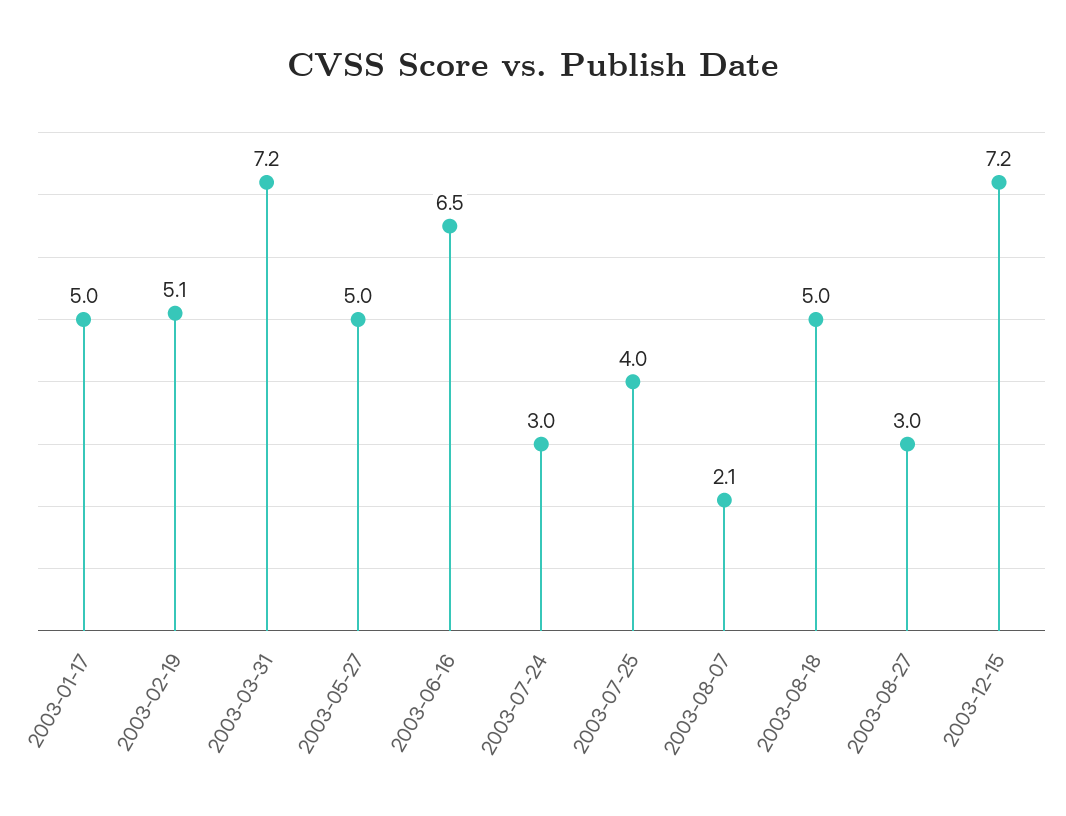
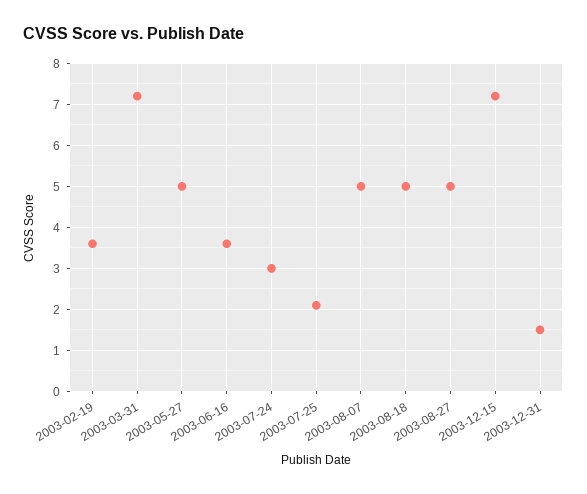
2003-01-17: 5 -> none
2003-02-19: 5.1 -> 3.5
2003-06-16: 6.5 -> 3.5
2003-07-25: 4 -> 2
2003-08-07: 2.1 -> 5
2003-08-27: 3 -> 5
2003-12-31: none -> 1.5

